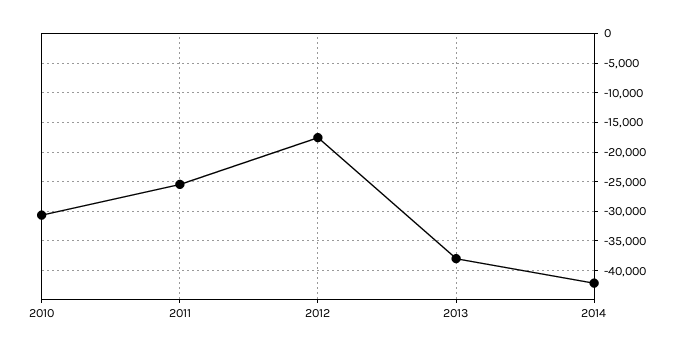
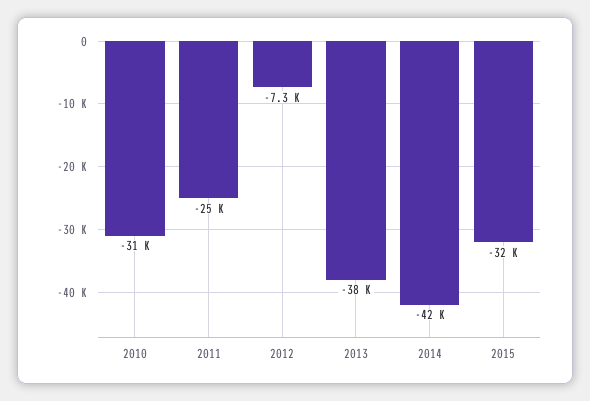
2012: -17500 -> -7300
2015: none -> -32000

